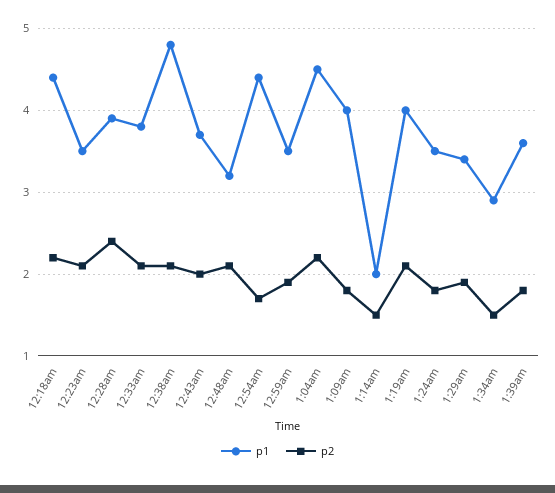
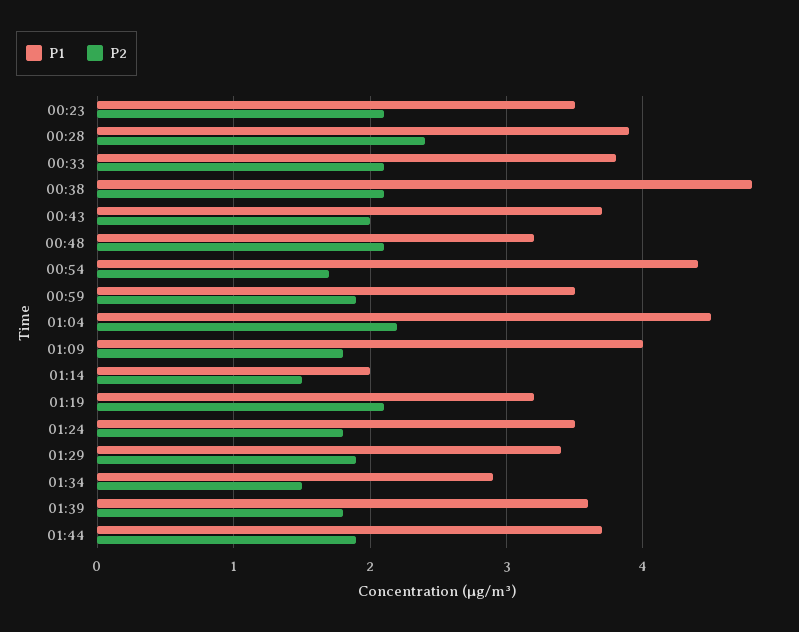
p1, 12:18am: 4.4 -> none
p2, 12:18am: 2.2 -> none
p1, 1:19am: 4 -> 3.2
p1, 01:44: none -> 3.7
p2, 01:44: none -> 1.9

